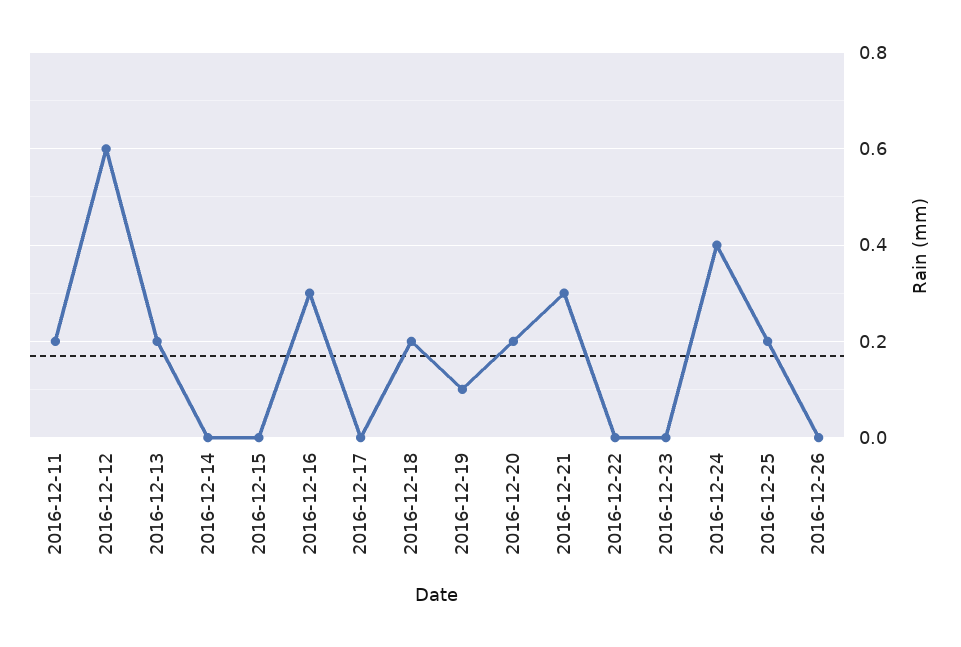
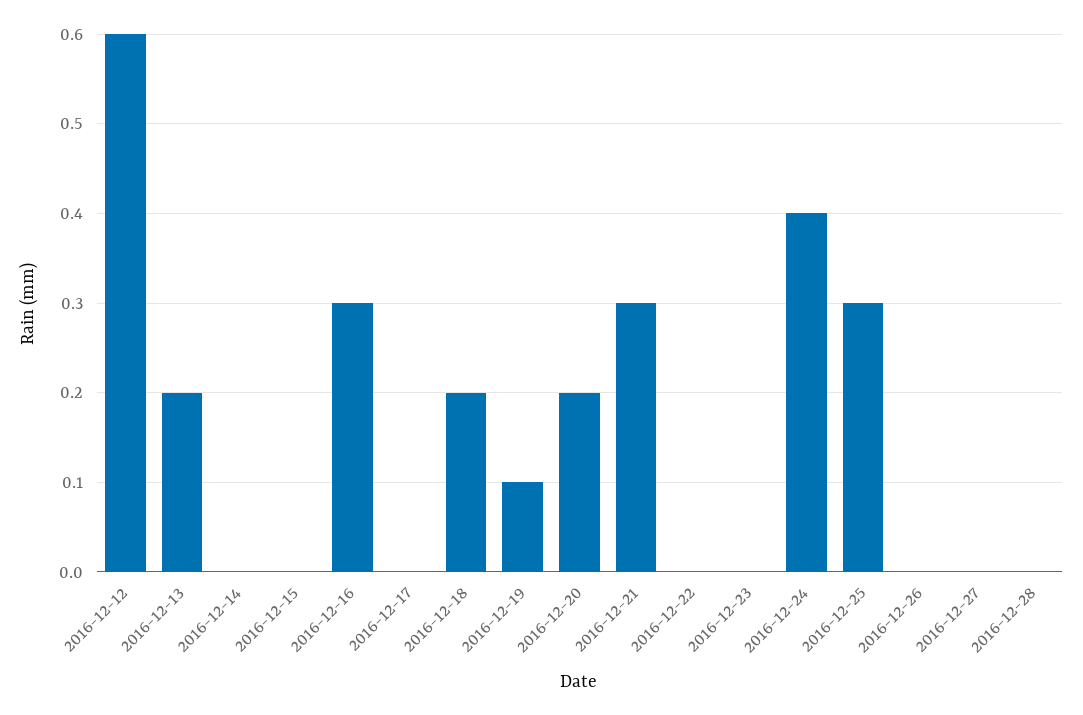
2016-12-11: 0.2 -> none
2016-12-25: 0.2 -> 0.3
2016-12-27: none -> 0
2016-12-28: none -> 0

